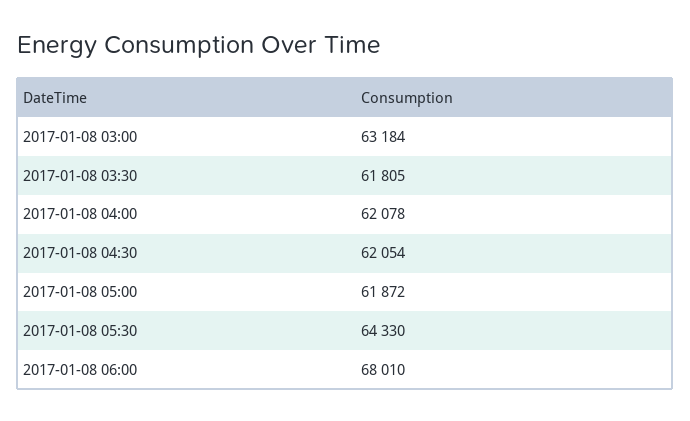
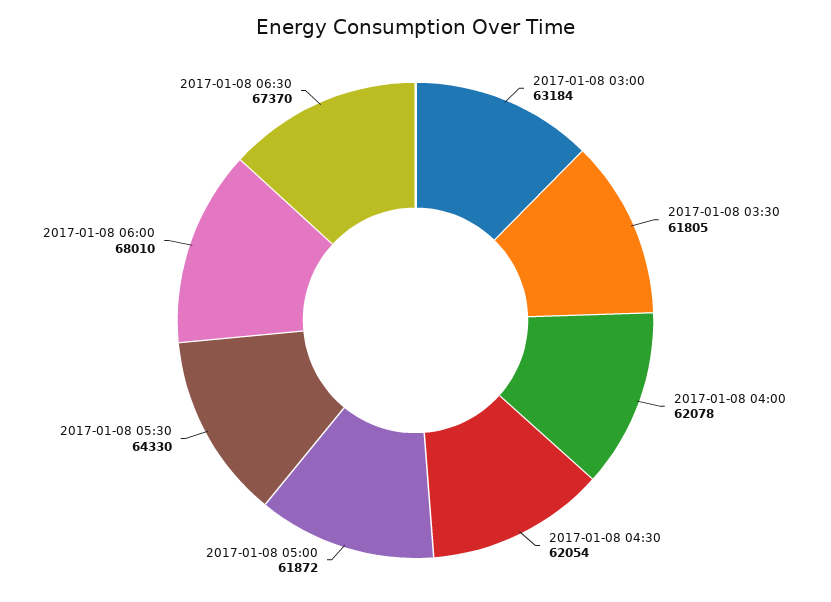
2017-01-08 06:30: none -> 67370

